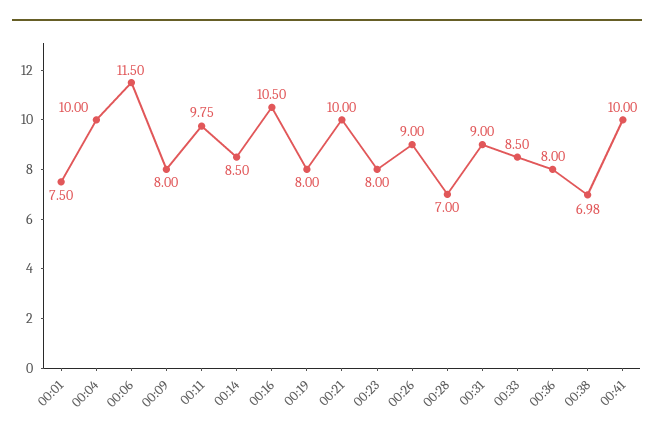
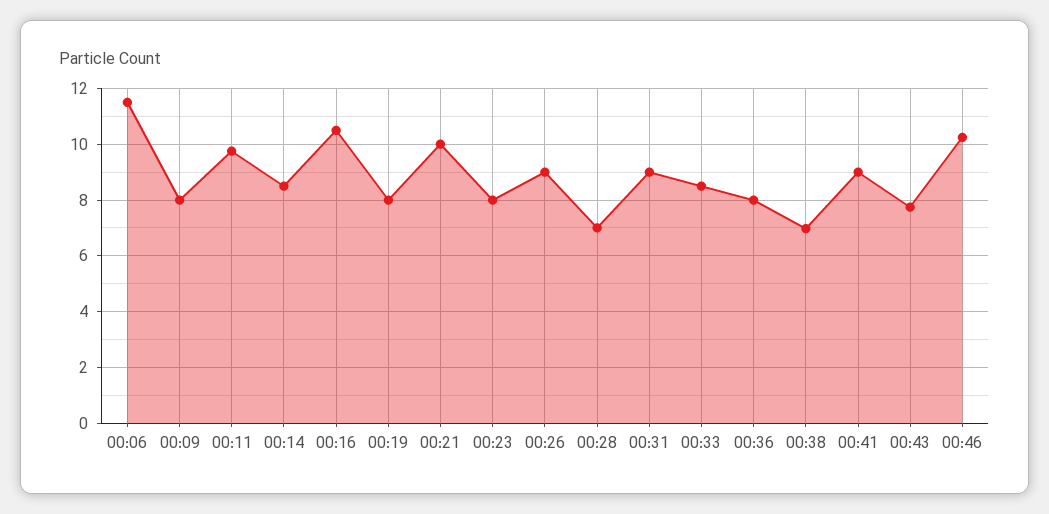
00:01: 7.5 -> none
00:04: 10 -> none
00:41: 10 -> 9
00:43: none -> 7.75
00:46: none -> 10.25

